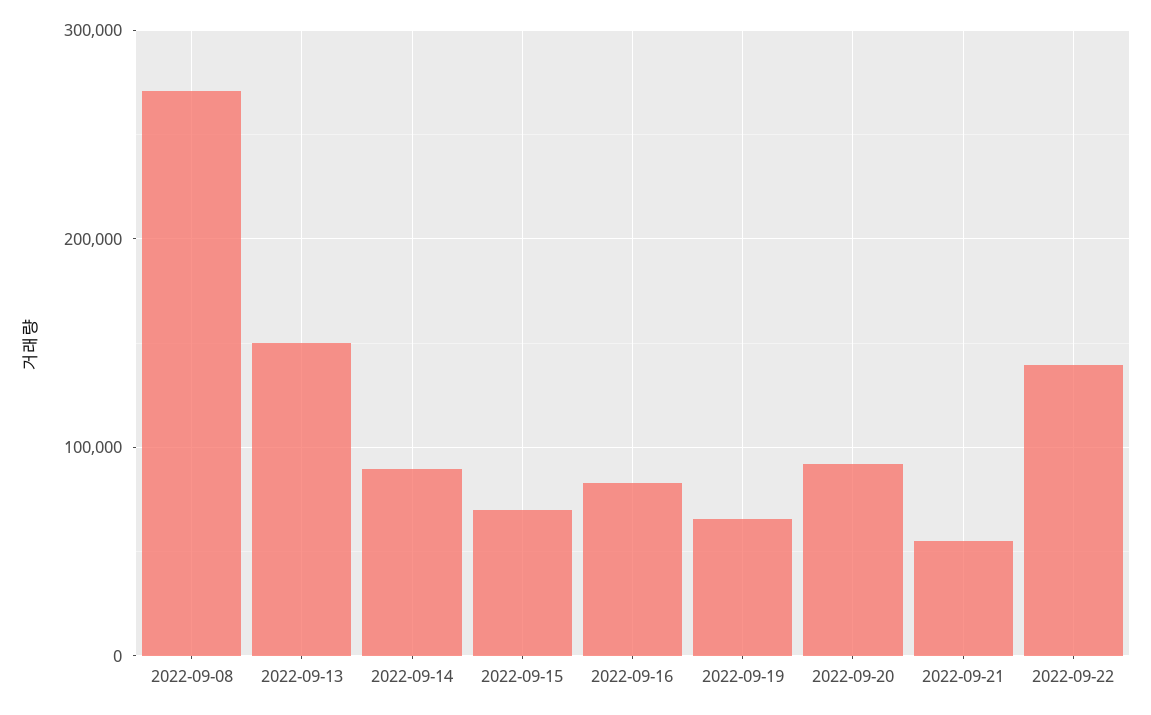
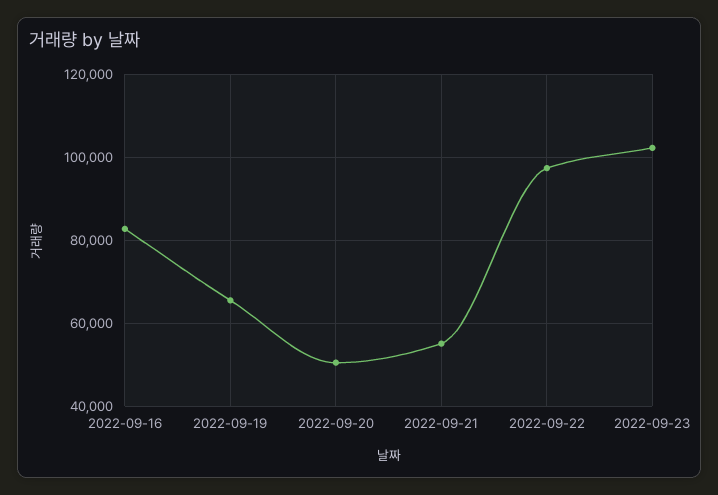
2022-09-08: 270000 -> none
2022-09-13: 150000 -> none
2022-09-14: 90000 -> none
2022-09-15: 70000 -> none
2022-09-20: 90000 -> 50000
2022-09-22: 140000 -> 98000
2022-09-23: none -> 102000

